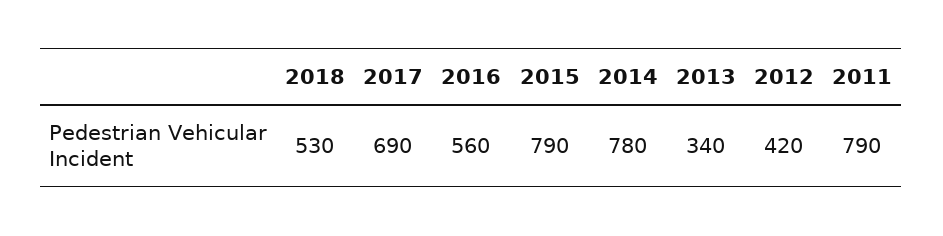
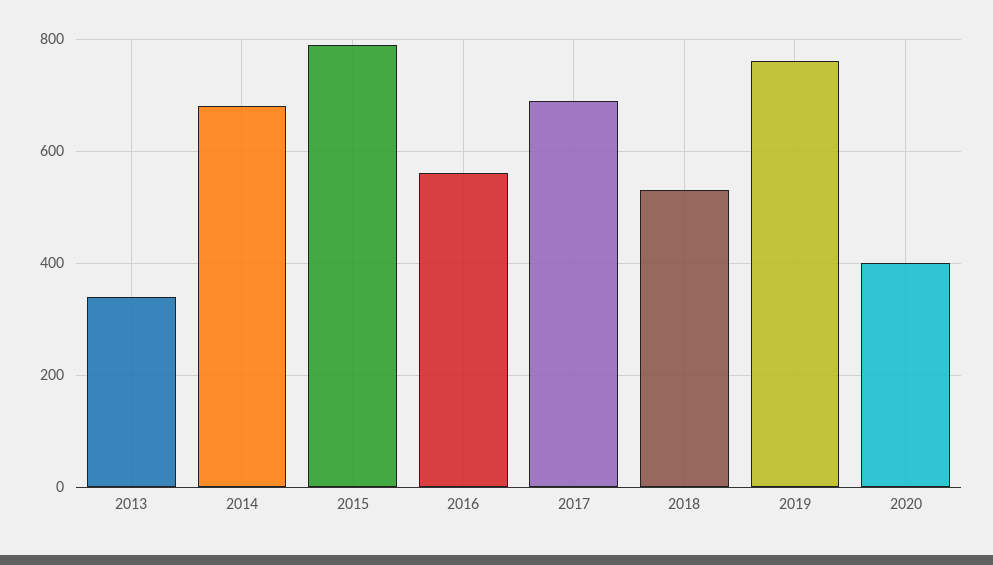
2014: 780 -> 680
2012: 420 -> none
2011: 790 -> none
2019: none -> 760
2020: none -> 400

